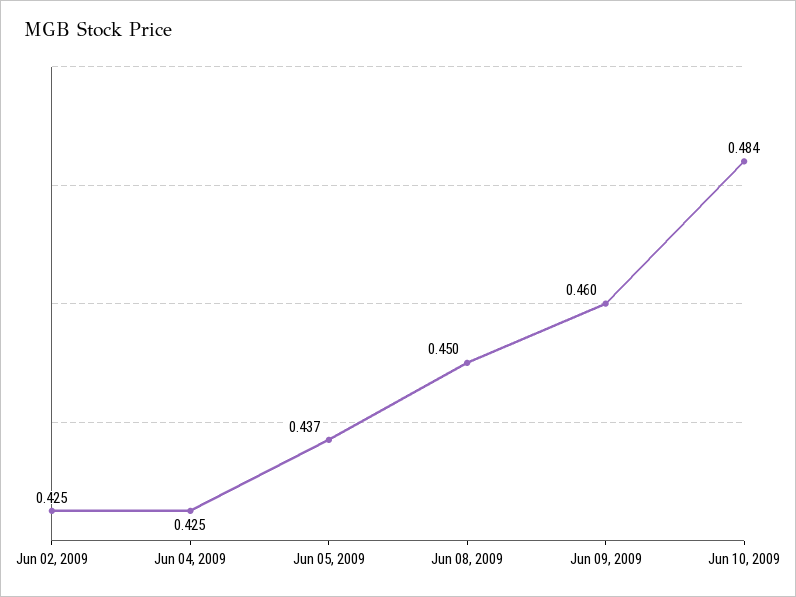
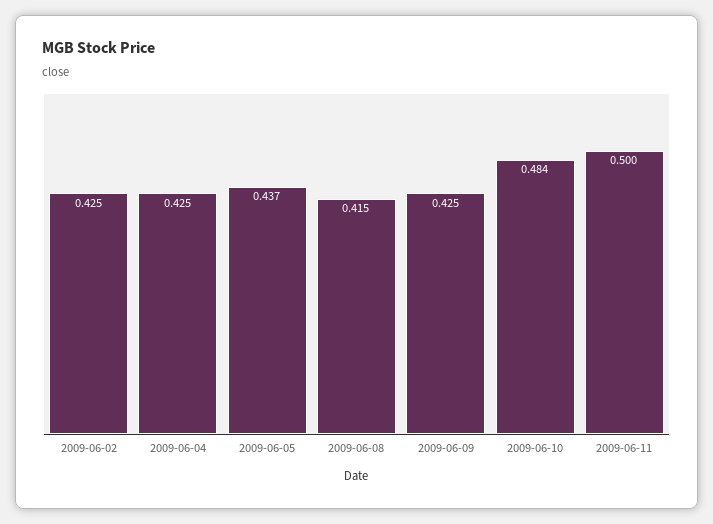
Jun 08, 2009: 0.45 -> 0.415
Jun 09, 2009: 0.46 -> 0.425
2009-06-11: none -> 0.5

